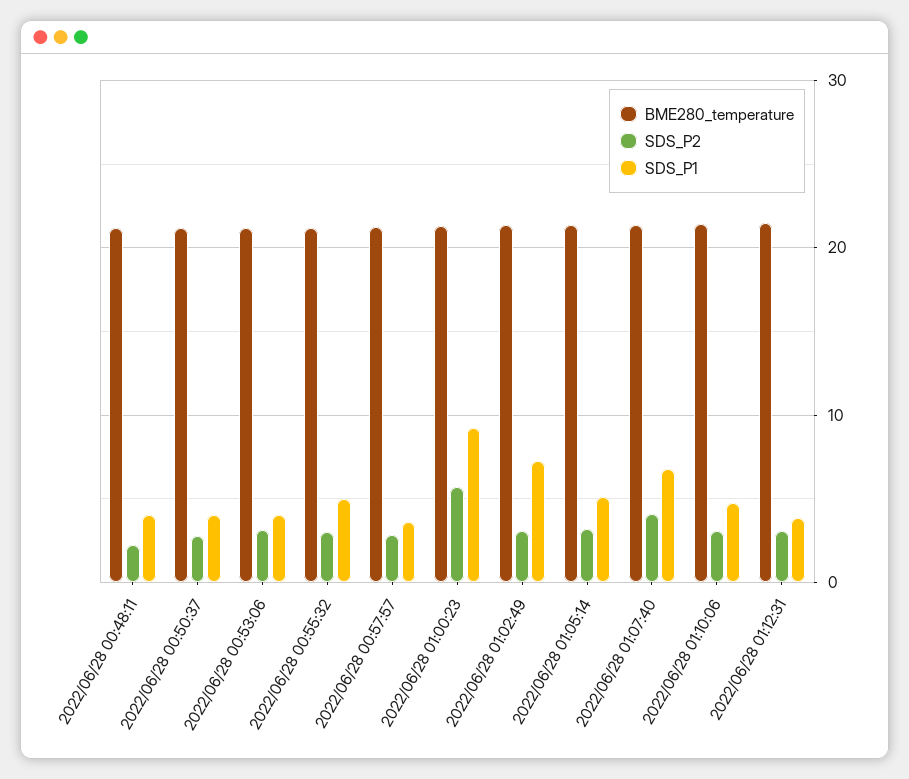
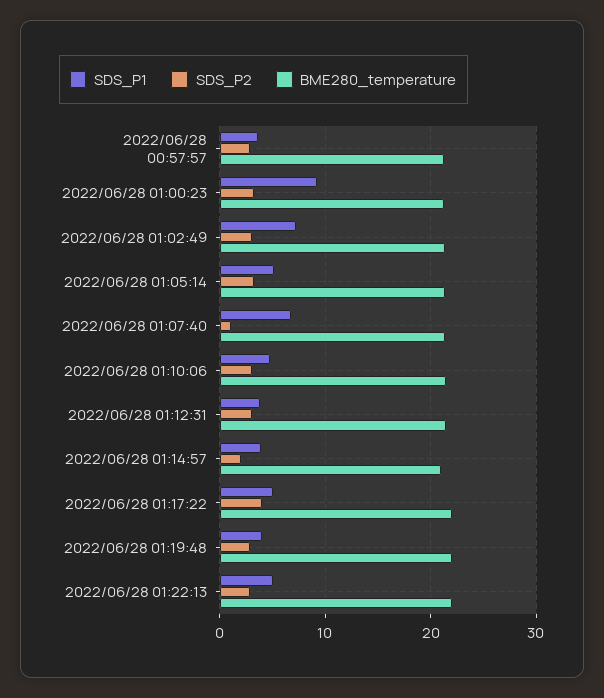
BME280_temperature, 2022/06/28 00:48:11: 21 -> none
SDS_P2, 2022/06/28 00:48:11: 2 -> none
SDS_P1, 2022/06/28 00:48:11: 4 -> none
BME280_temperature, 2022/06/28 00:50:37: 21 -> none
SDS_P2, 2022/06/28 00:50:37: 3 -> none
SDS_P1, 2022/06/28 00:50:37: 4 -> none
BME280_temperature, 2022/06/28 00:53:06: 21 -> none
SDS_P2, 2022/06/28 00:53:06: 3 -> none
SDS_P1, 2022/06/28 00:53:06: 4 -> none
BME280_temperature, 2022/06/28 00:55:32: 21 -> none
SDS_P2, 2022/06/28 00:55:32: 3 -> none
SDS_P1, 2022/06/28 00:55:32: 5 -> none
SDS_P2, 2022/06/28 01:00:23: 6 -> 3
SDS_P2, 2022/06/28 01:07:40: 4 -> 1
SDS_P1, 2022/06/28 01:14:57: none -> 4
SDS_P2, 2022/06/28 01:14:57: none -> 2
BME280_temperature, 2022/06/28 01:14:57: none -> 21
SDS_P1, 2022/06/28 01:17:22: none -> 5
SDS_P2, 2022/06/28 01:17:22: none -> 4
BME280_temperature, 2022/06/28 01:17:22: none -> 22
SDS_P1, 2022/06/28 01:19:48: none -> 4
SDS_P2, 2022/06/28 01:19:48: none -> 3
BME280_temperature, 2022/06/28 01:19:48: none -> 22
SDS_P1, 2022/06/28 01:22:13: none -> 5
SDS_P2, 2022/06/28 01:22:13: none -> 3
BME280_temperature, 2022/06/28 01:22:13: none -> 22

